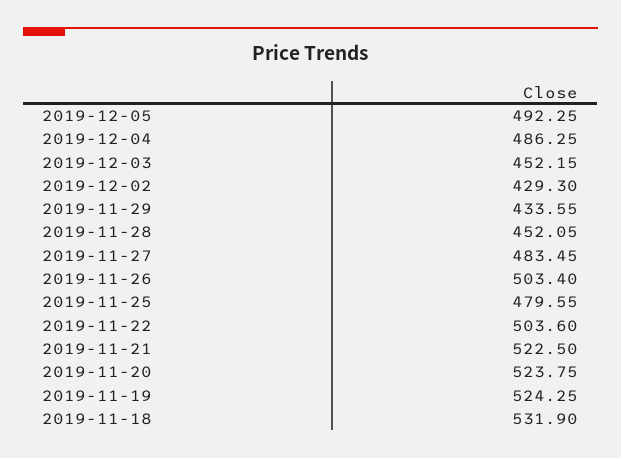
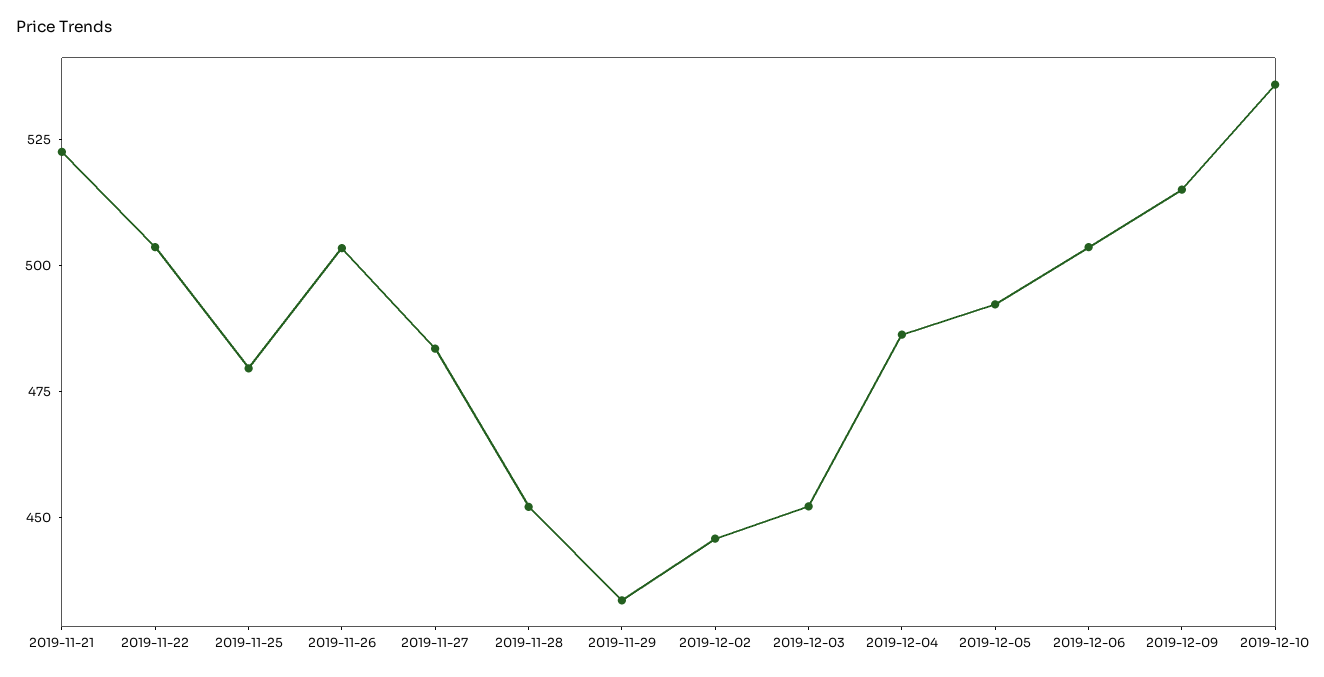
2019-12-02: 429.3 -> 445
2019-11-20: 523.75 -> none
2019-11-19: 524.25 -> none
2019-11-18: 531.9 -> none
2019-12-06: none -> 505
2019-12-09: none -> 515
2019-12-10: none -> 535

